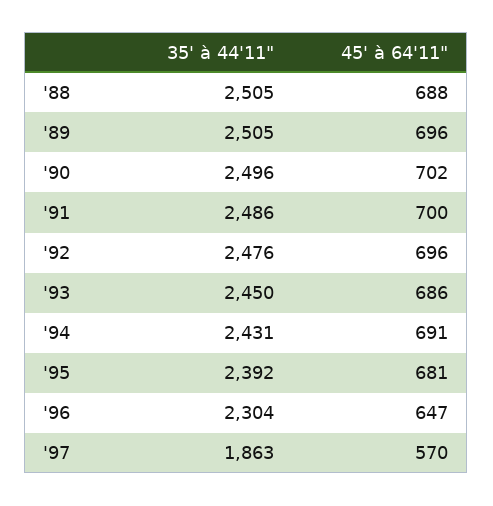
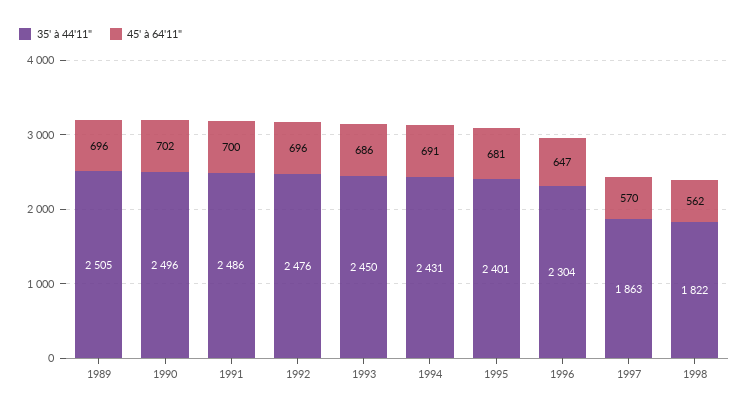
35' à 44'11", '88: 2505 -> none
45' à 64'11", '88: 688 -> none
35' à 44'11", '95: 2392 -> 2401
35' à 44'11", 1998: none -> 1822
45' à 64'11", 1998: none -> 562

